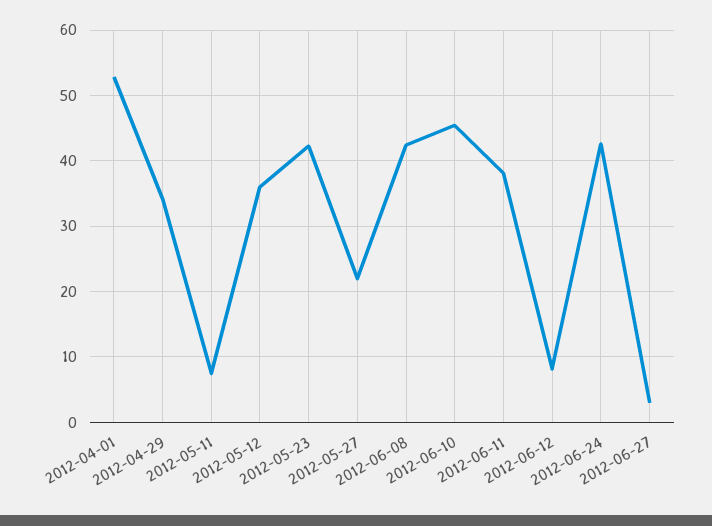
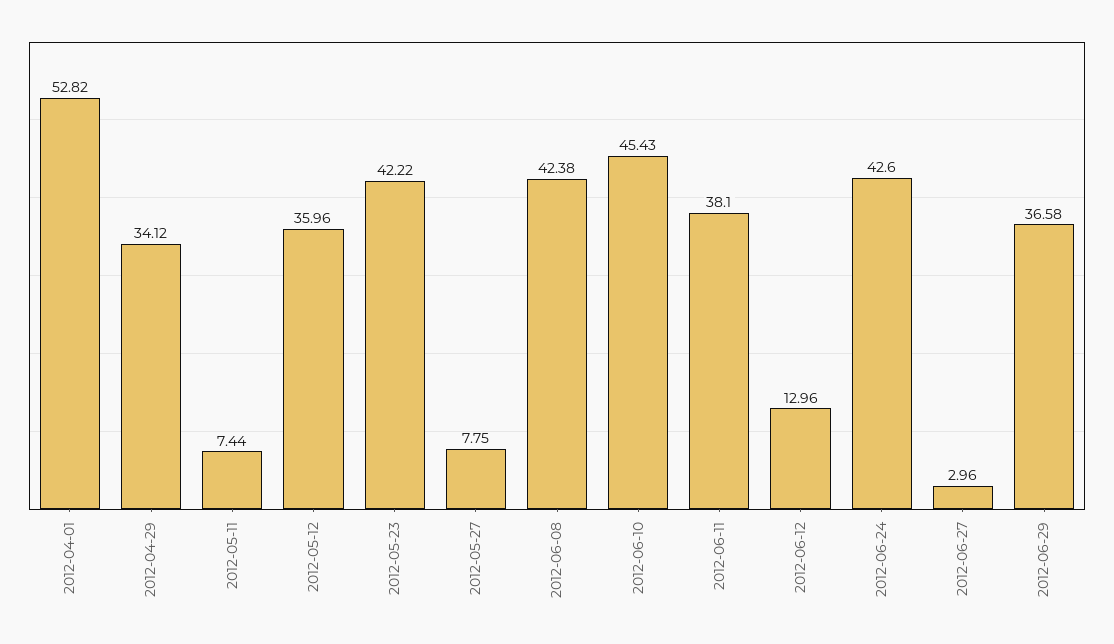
2012-05-27: 22 -> 7.75
2012-06-12: 8 -> 12.96
2012-06-29: none -> 36.58

